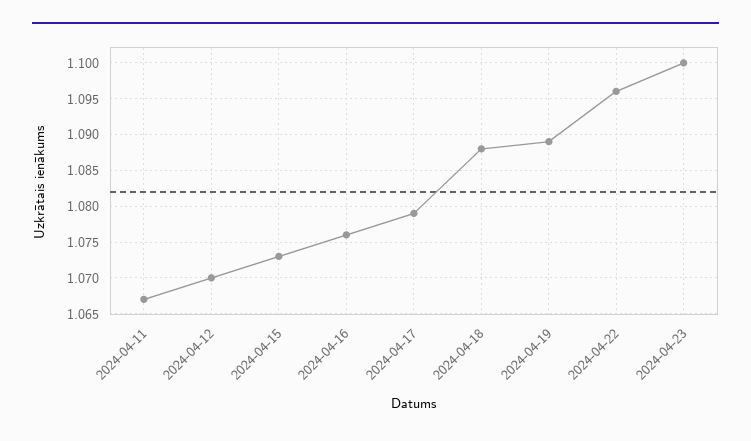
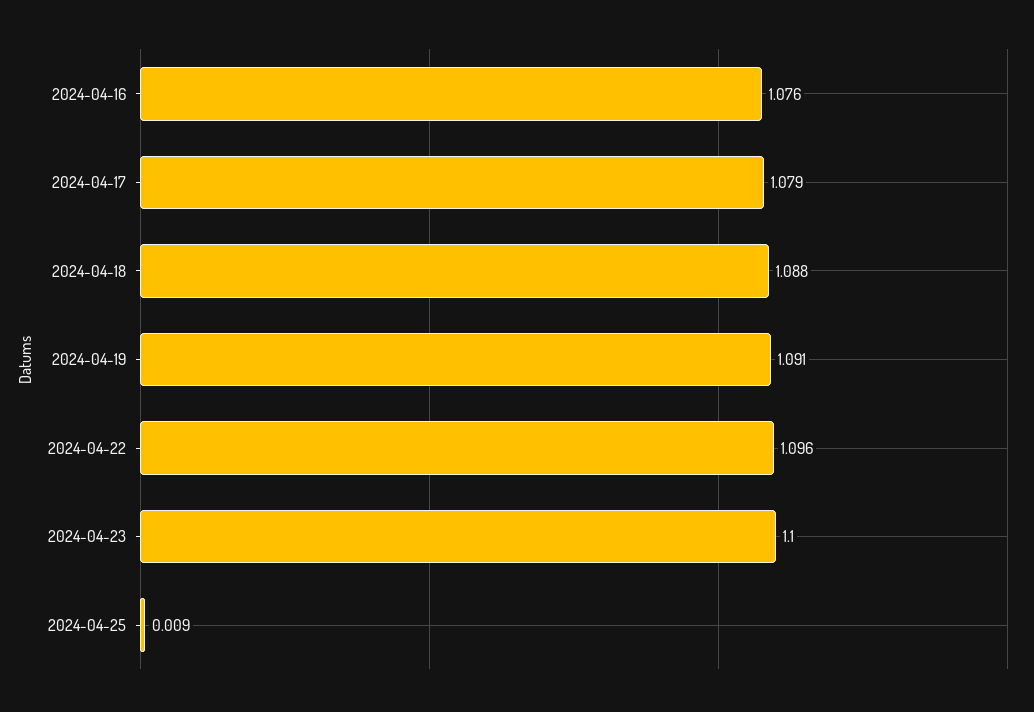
2024-04-11: 1.067 -> none
2024-04-12: 1.07 -> none
2024-04-15: 1.073 -> none
2024-04-19: 1.089 -> 1.091
2024-04-25: none -> 0.009

